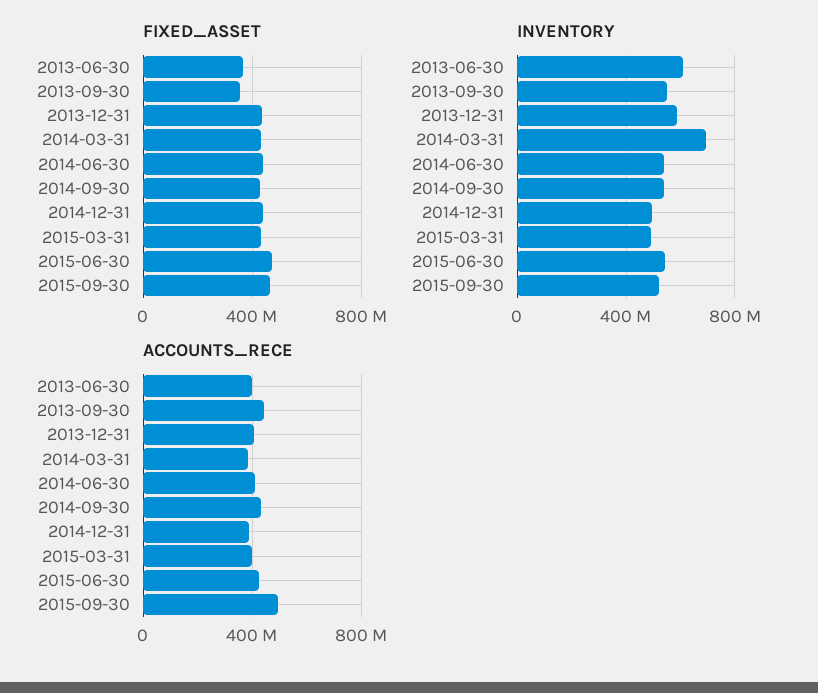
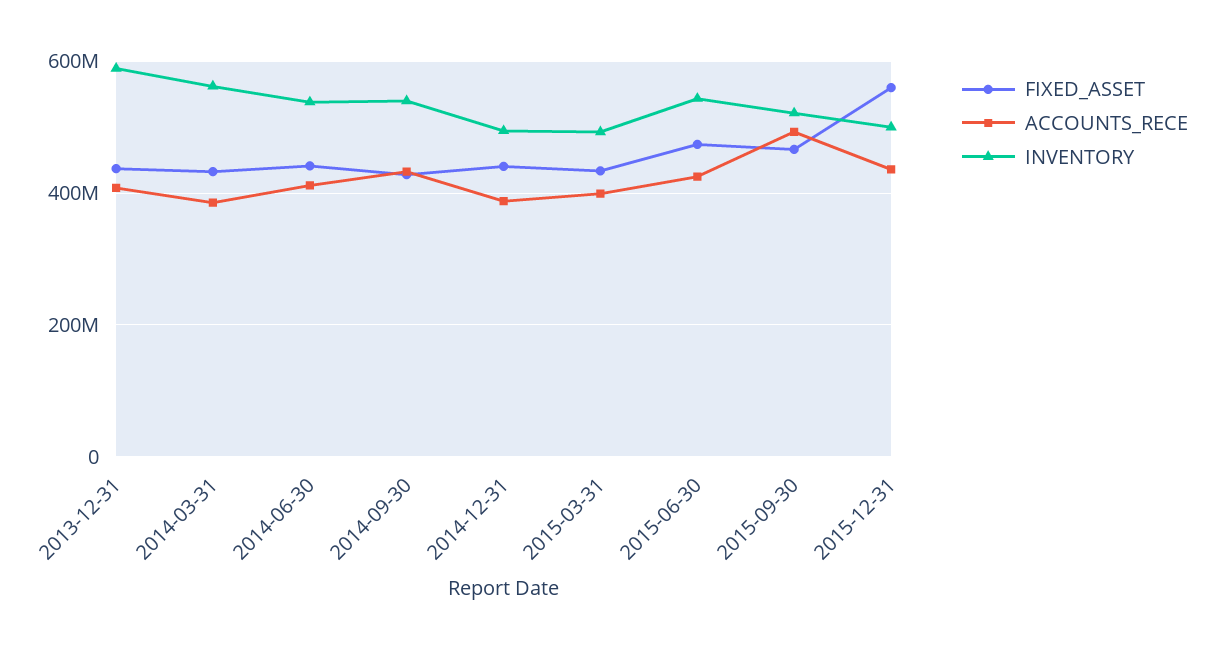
FIXED_ASSET, 2013-06-30: 350000000 -> none
FIXED_ASSET, 2013-09-30: 350000000 -> none
INVENTORY, 2013-06-30: 600000000 -> none
INVENTORY, 2013-09-30: 550000000 -> none
INVENTORY, 2014-03-31: 700000000 -> 560000000
ACCOUNTS_RECE, 2013-06-30: 400000000 -> none
ACCOUNTS_RECE, 2013-09-30: 450000000 -> none
FIXED_ASSET, 2015-12-31: none -> 560000000
ACCOUNTS_RECE, 2015-12-31: none -> 440000000
INVENTORY, 2015-12-31: none -> 500000000

